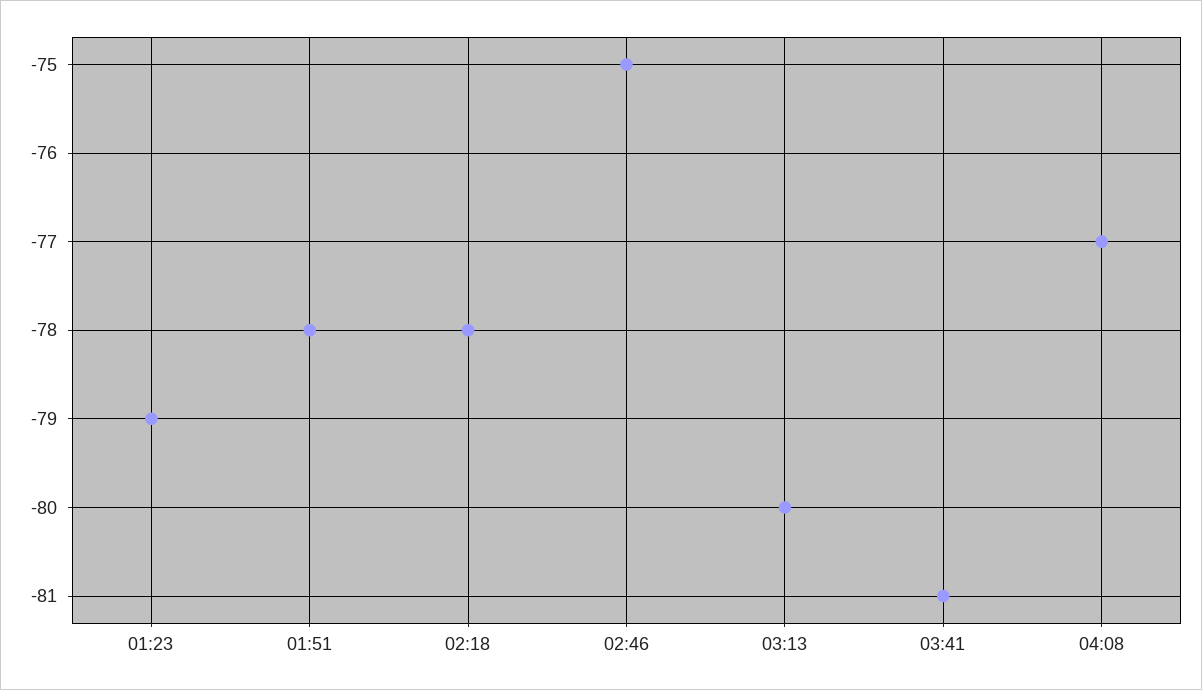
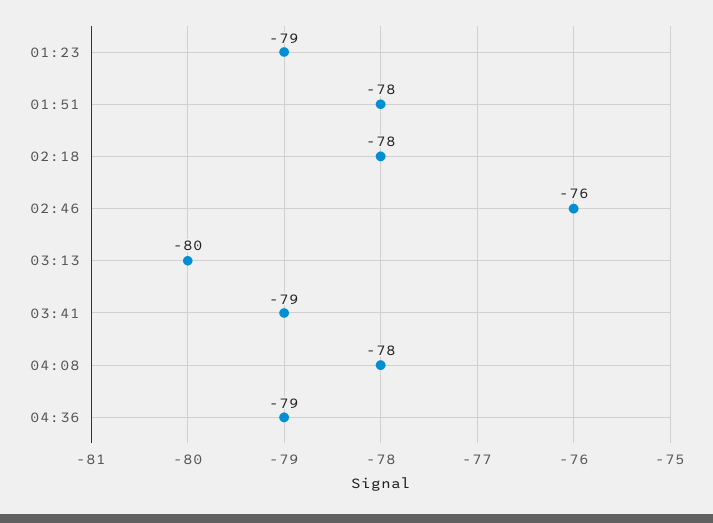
02:46: -75 -> -76
03:41: -81 -> -79
04:08: -77 -> -78
04:36: none -> -79

